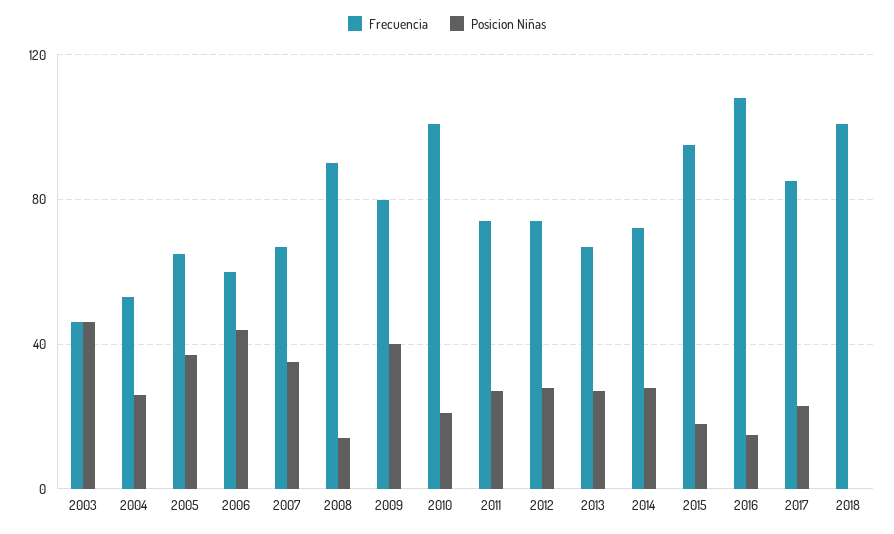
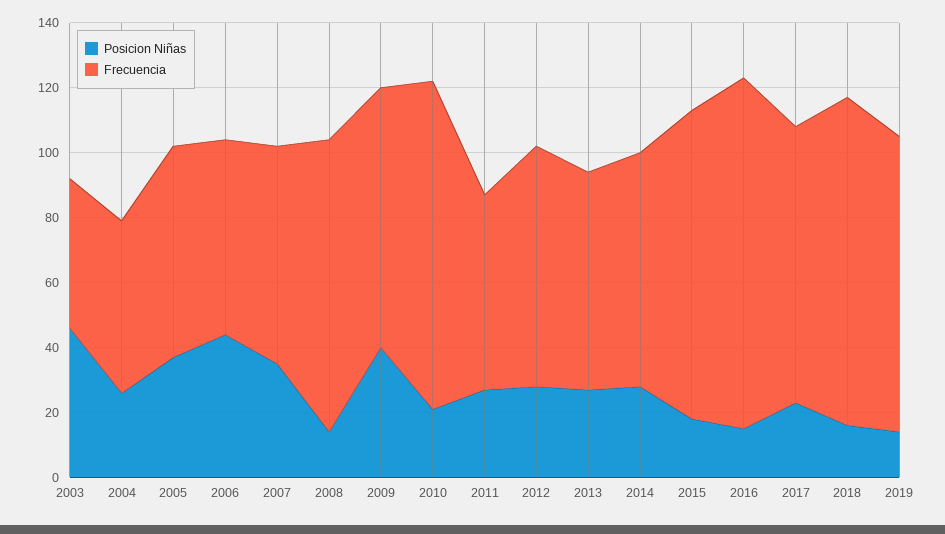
Frecuencia, 2011: 75 -> 60
Posicion Niñas, 2018: 0 -> 15
Posicion Niñas, 2019: none -> 15
Frecuencia, 2019: none -> 90

